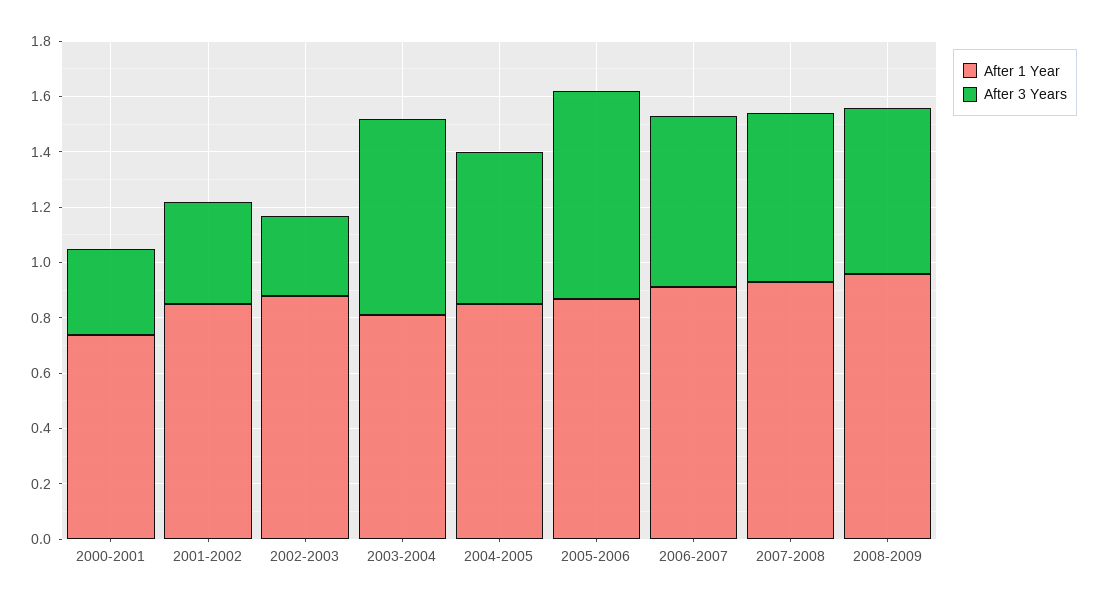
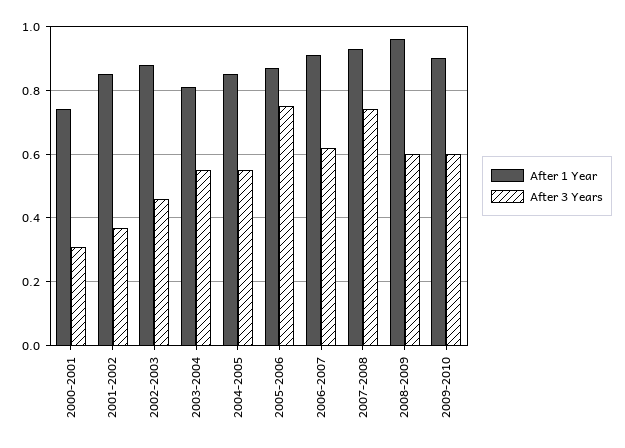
After 3 Years, 2002-2003: 0.3 -> 0.45
After 3 Years, 2003-2004: 0.7 -> 0.55
After 3 Years, 2007-2008: 0.6 -> 0.75
After 1 Year, 2009-2010: none -> 0.9
After 3 Years, 2009-2010: none -> 0.6

